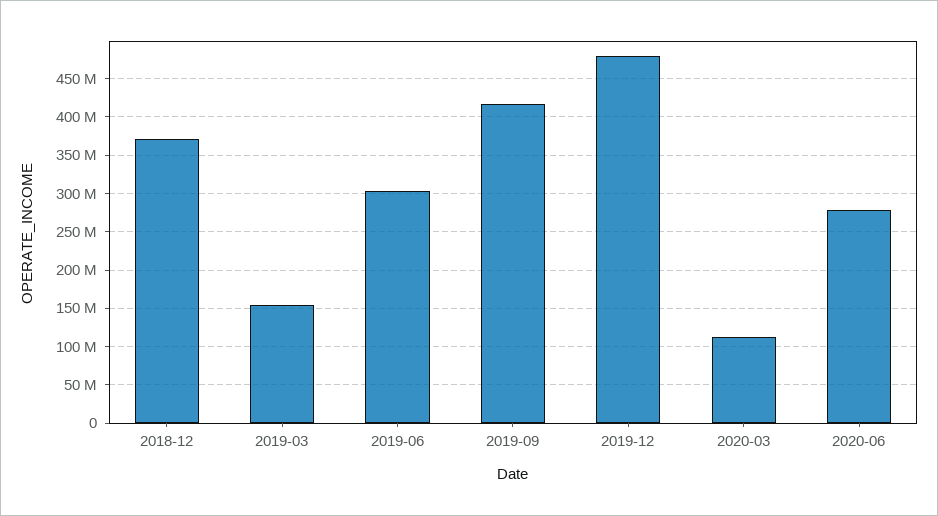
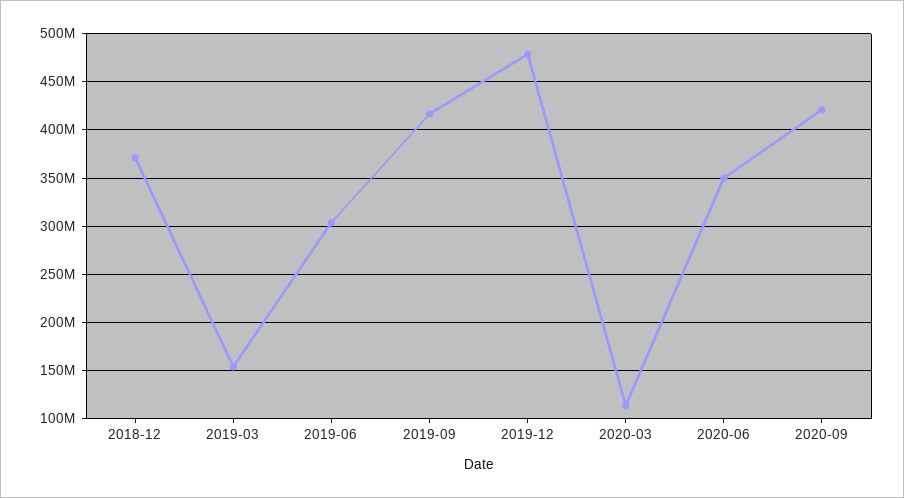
2020-06: 280000000 -> 350000000
2020-09: none -> 420000000

